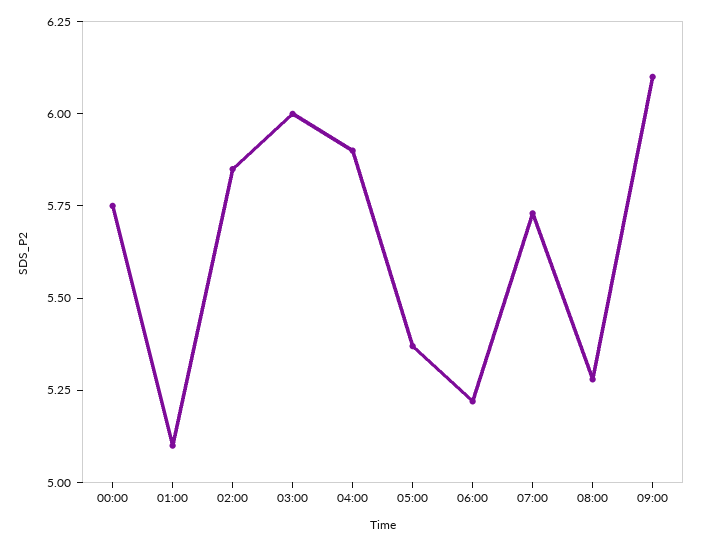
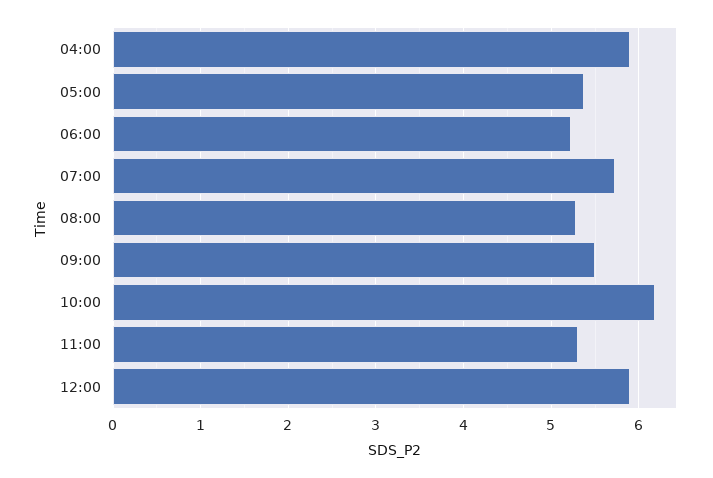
00:00: 5.75 -> none
01:00: 5.1 -> none
02:00: 5.85 -> none
03:00: 6 -> none
09:00: 6.1 -> 5.5
10:00: none -> 6.2
11:00: none -> 5.3
12:00: none -> 5.9

